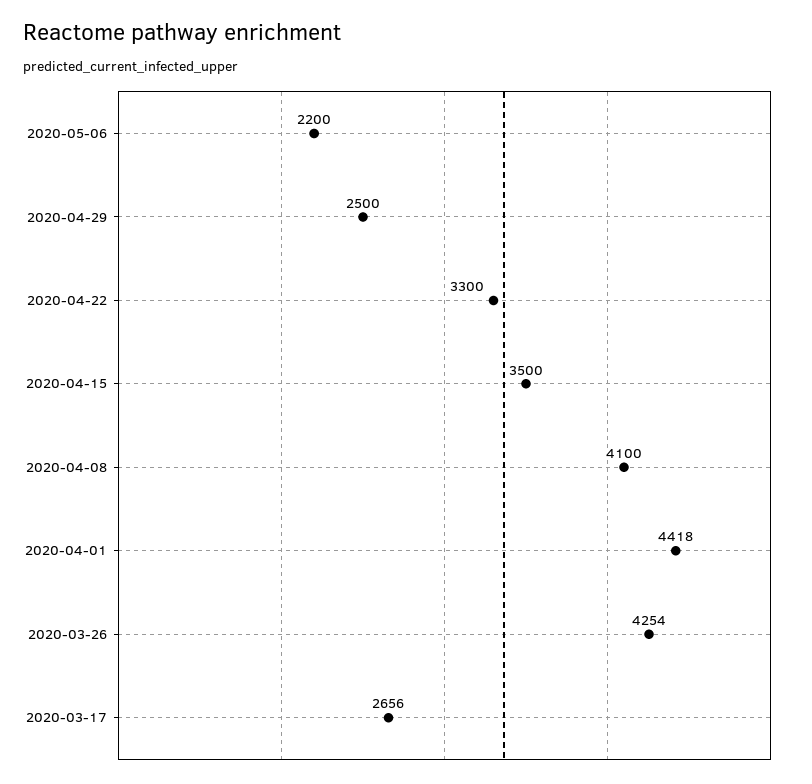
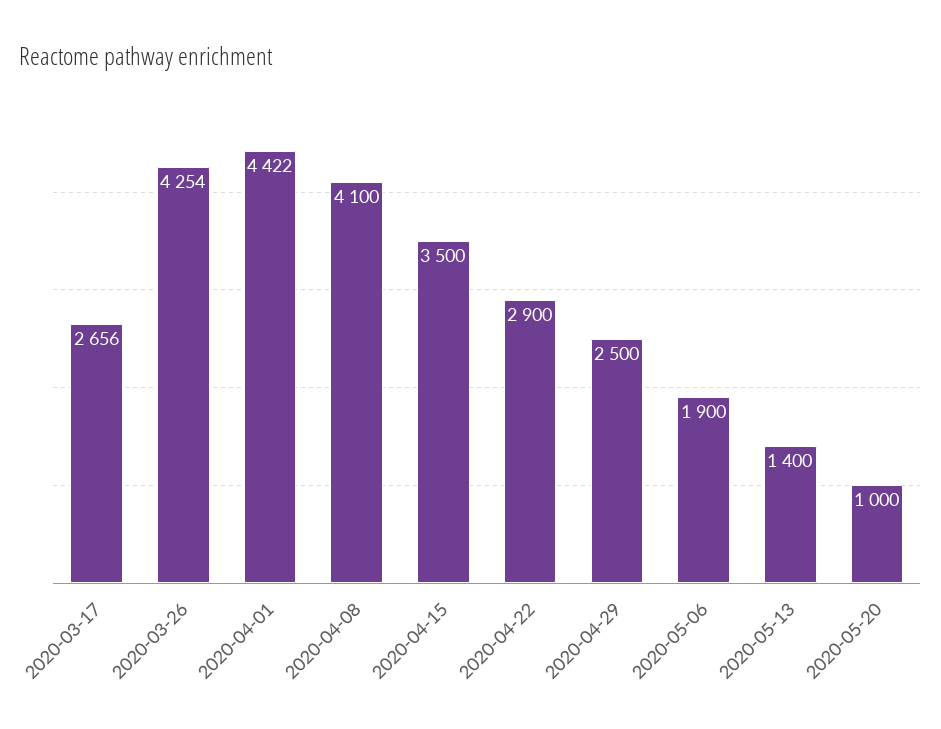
2020-05-06: 2200 -> 1900
2020-04-22: 3300 -> 2900
2020-04-01: 4418 -> 4422
2020-05-13: none -> 1400
2020-05-20: none -> 1000

